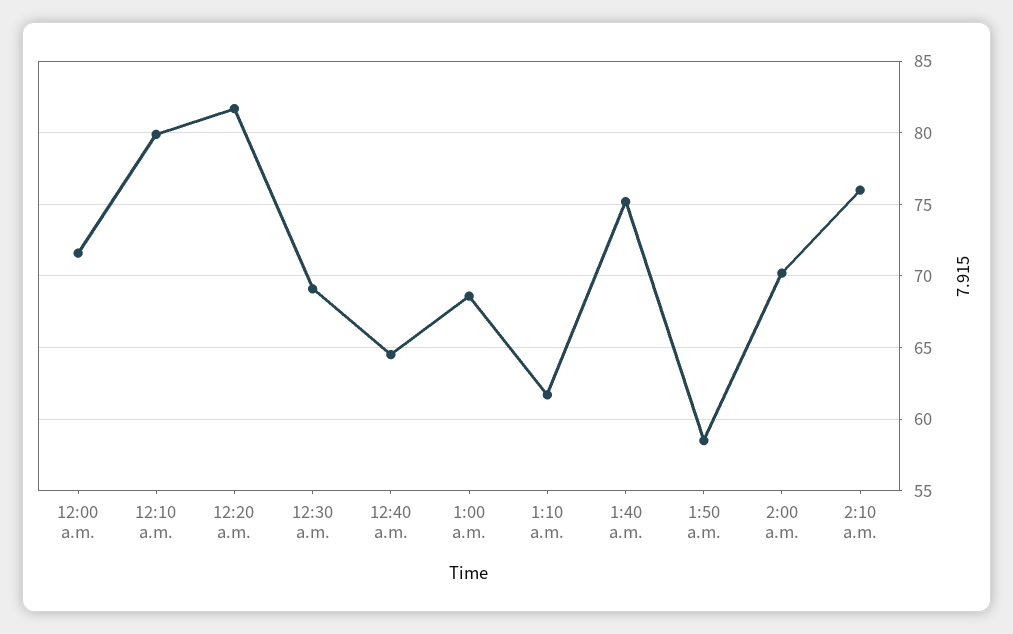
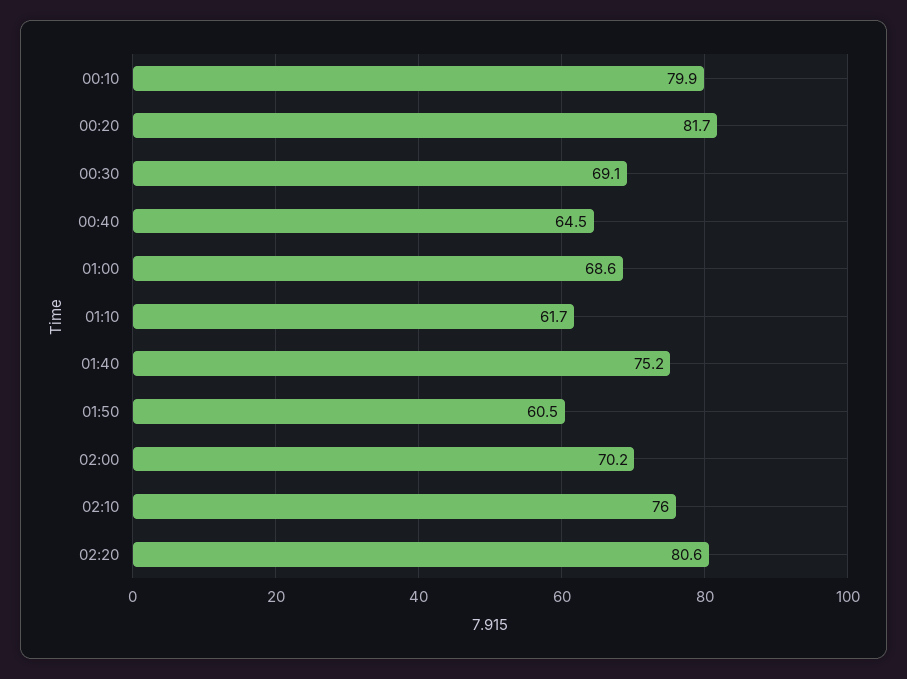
12:00 a.m.: 71.5 -> none
1:50 a.m.: 58.5 -> 60.5
02:20: none -> 80.6

